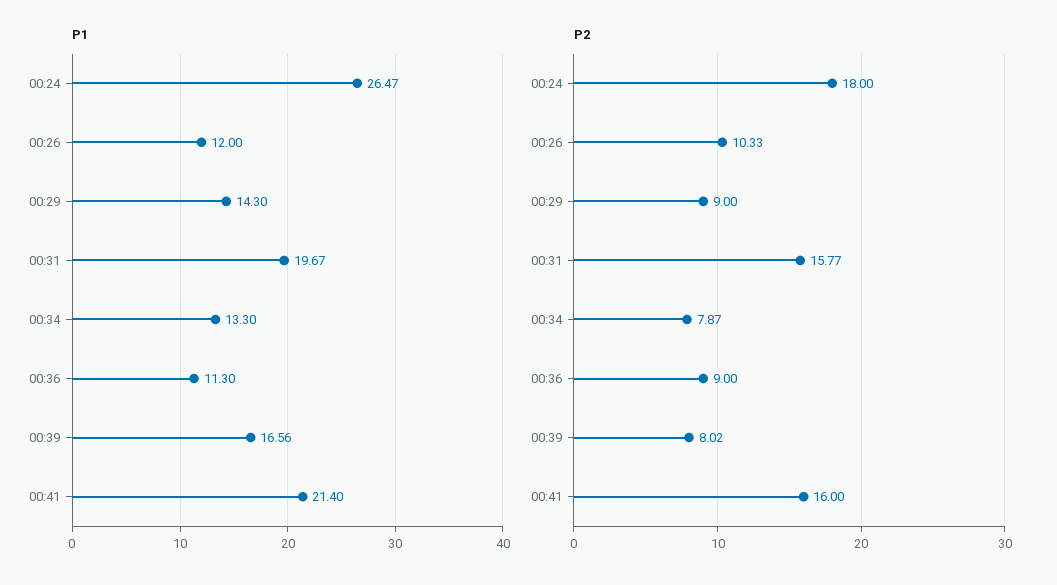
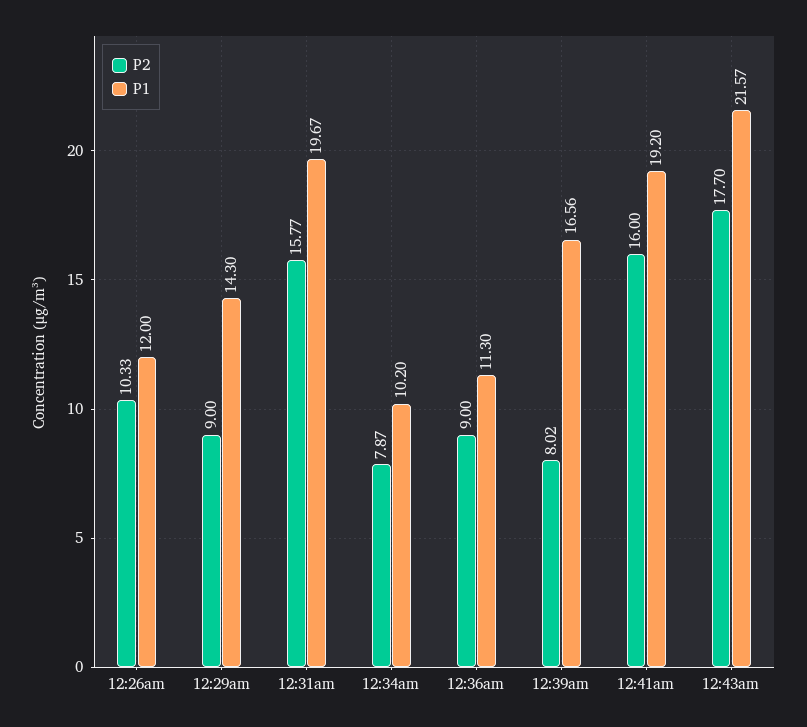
P1, 00:24: 26.47 -> none
P1, 00:34: 13.3 -> 10.2
P1, 00:41: 21.4 -> 19.2
P2, 00:24: 18 -> none
P2, 12:43am: none -> 17.7
P1, 12:43am: none -> 21.57

